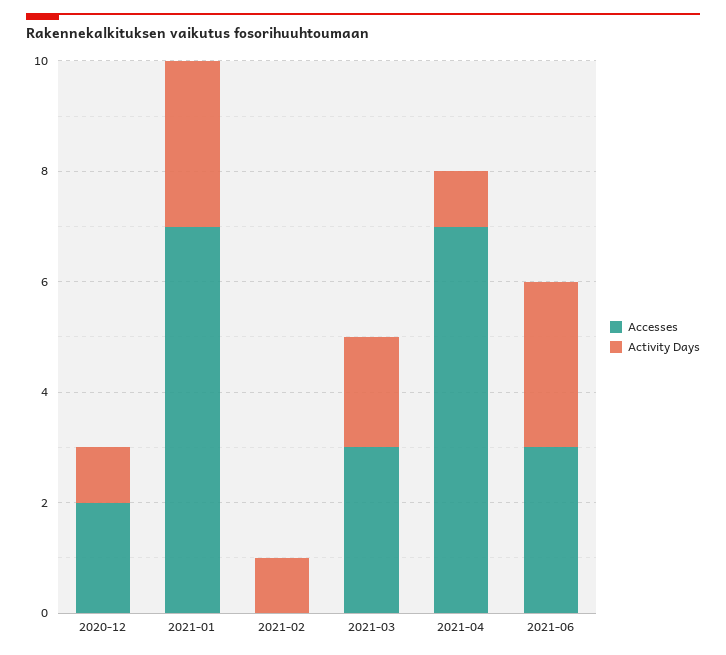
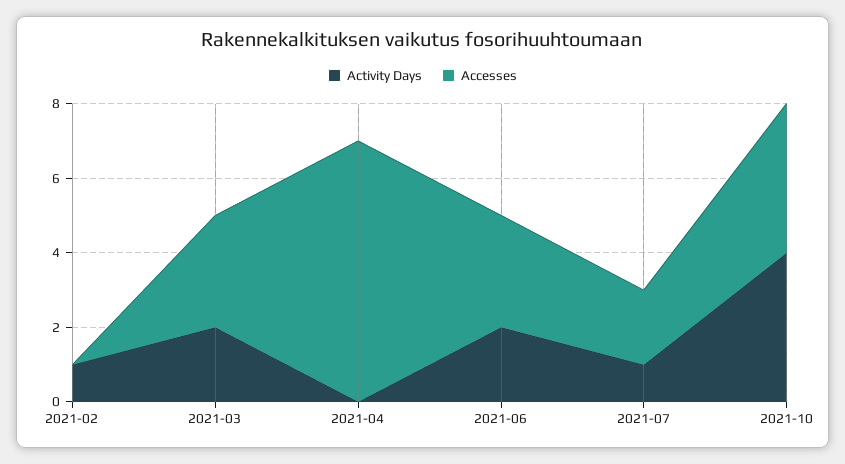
Accesses, 2020-12: 2 -> none
Activity Days, 2020-12: 1 -> none
Accesses, 2021-01: 7 -> none
Activity Days, 2021-01: 3 -> none
Activity Days, 2021-04: 1 -> 0
Activity Days, 2021-06: 3 -> 2
Activity Days, 2021-07: none -> 1
Accesses, 2021-07: none -> 2
Activity Days, 2021-10: none -> 4
Accesses, 2021-10: none -> 4

